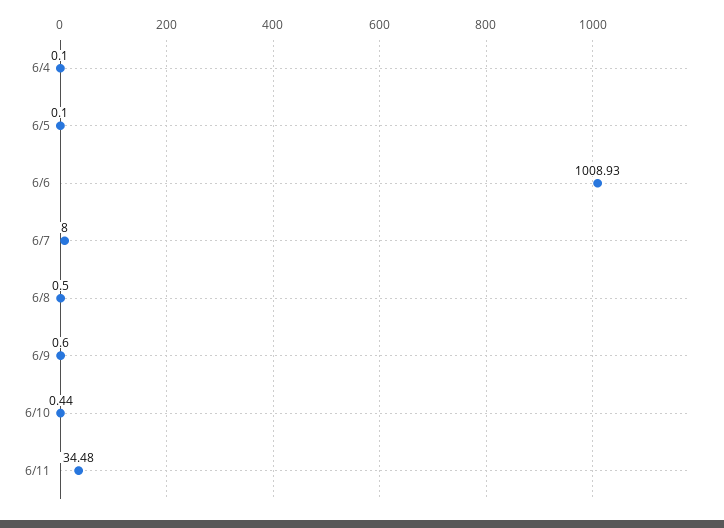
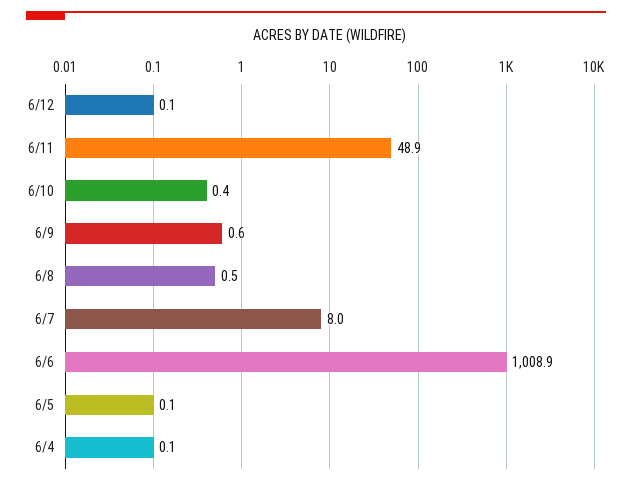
6/11: 34.48 -> 48.9
6/12: none -> 0.1

